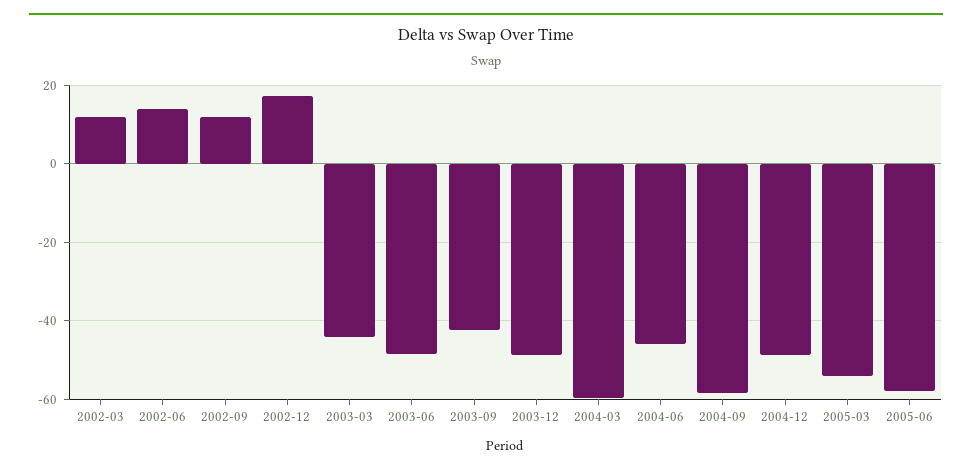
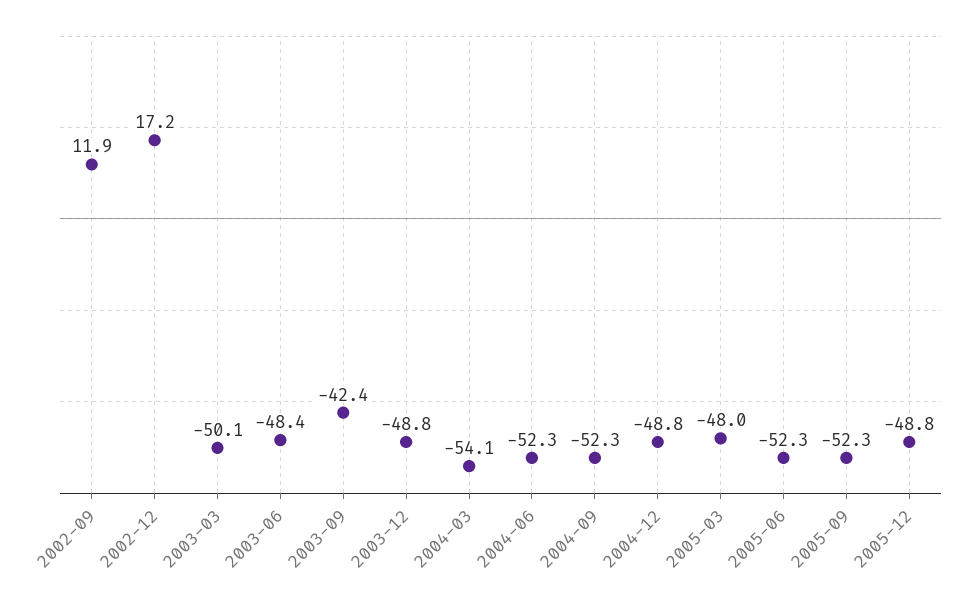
2002-03: 12 -> none
2002-06: 14 -> none
2003-03: -44 -> -50.1
2004-03: -60 -> -54.1
2004-06: -46 -> -52.3
2004-09: -58 -> -52.3
2005-03: -54 -> -48
2005-06: -58 -> -52.3
2005-09: none -> -52.3
2005-12: none -> -48.8

